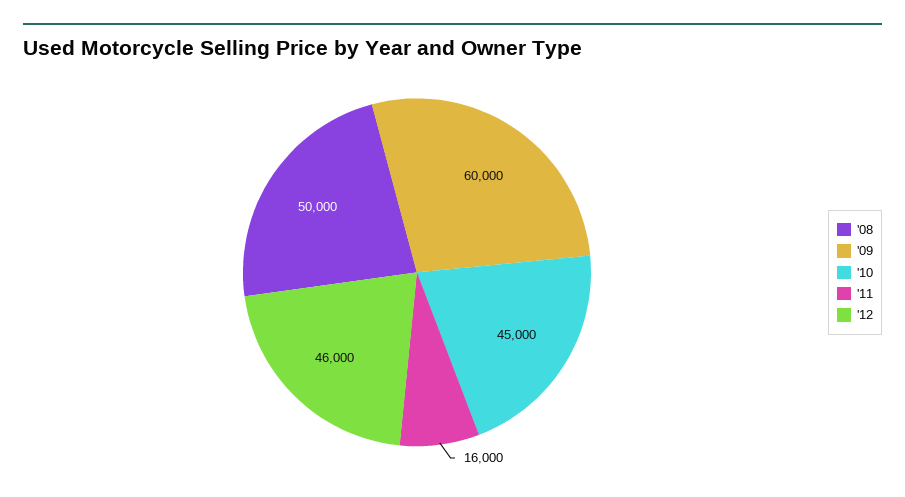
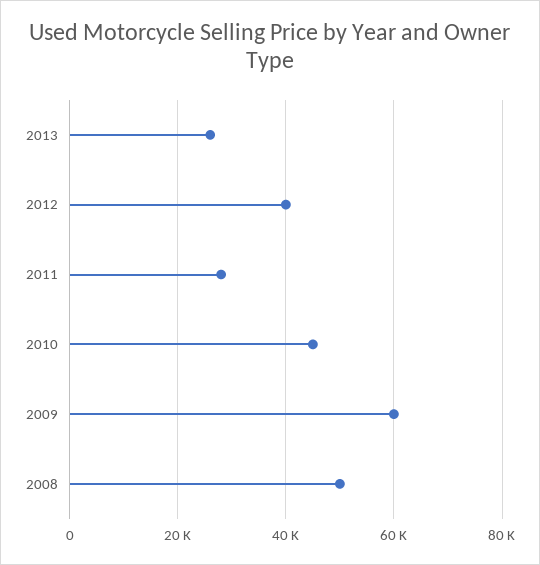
'11: 16000 -> 28000
'12: 46000 -> 40000
2013: none -> 26000

